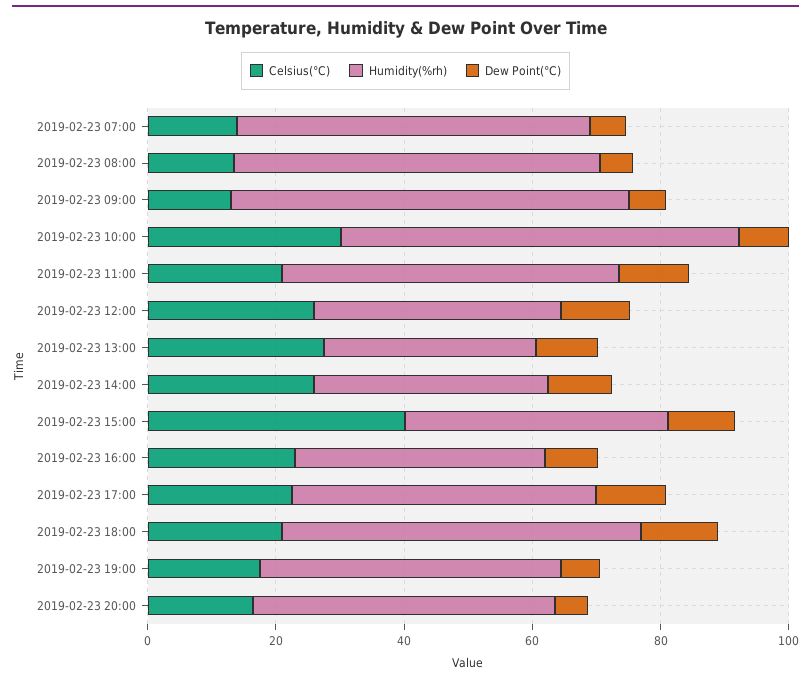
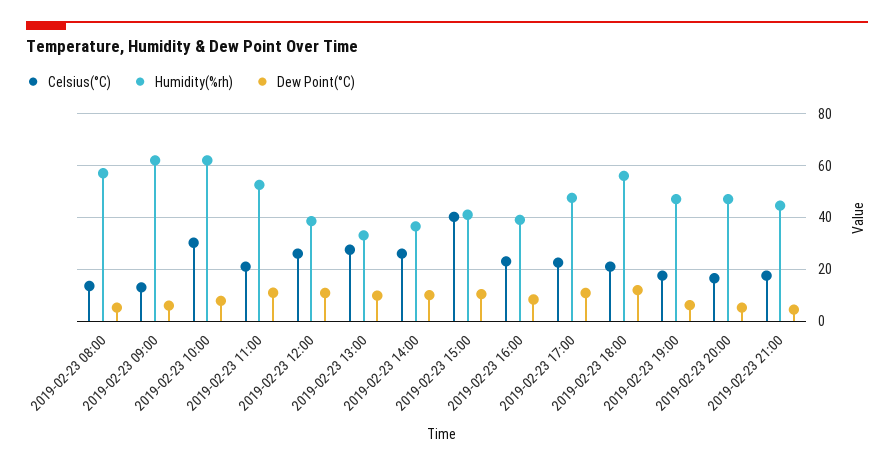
Celsius(°C), 2019-02-23 07:00: 15 -> none
Humidity(%rh), 2019-02-23 07:00: 55 -> none
Dew Point(°C), 2019-02-23 07:00: 5 -> none
Celsius(°C), 2019-02-23 21:00: none -> 17.5
Humidity(%rh), 2019-02-23 21:00: none -> 45
Dew Point(°C), 2019-02-23 21:00: none -> 5

